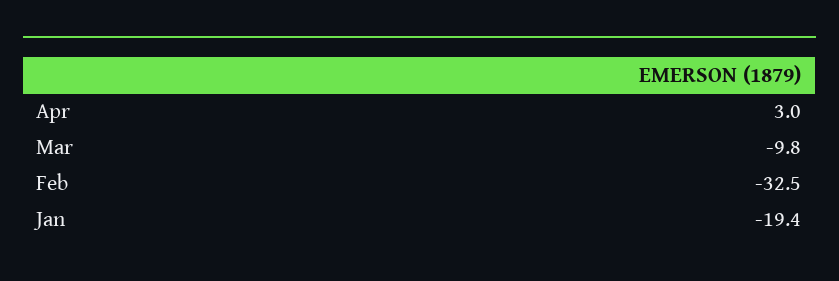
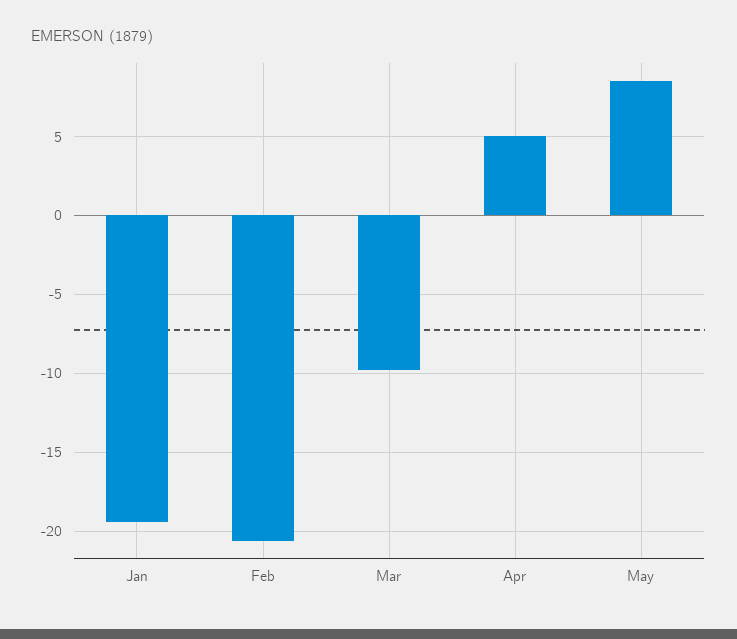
Apr: 3 -> 5
Feb: -32.5 -> -20.5
May: none -> 8.5

